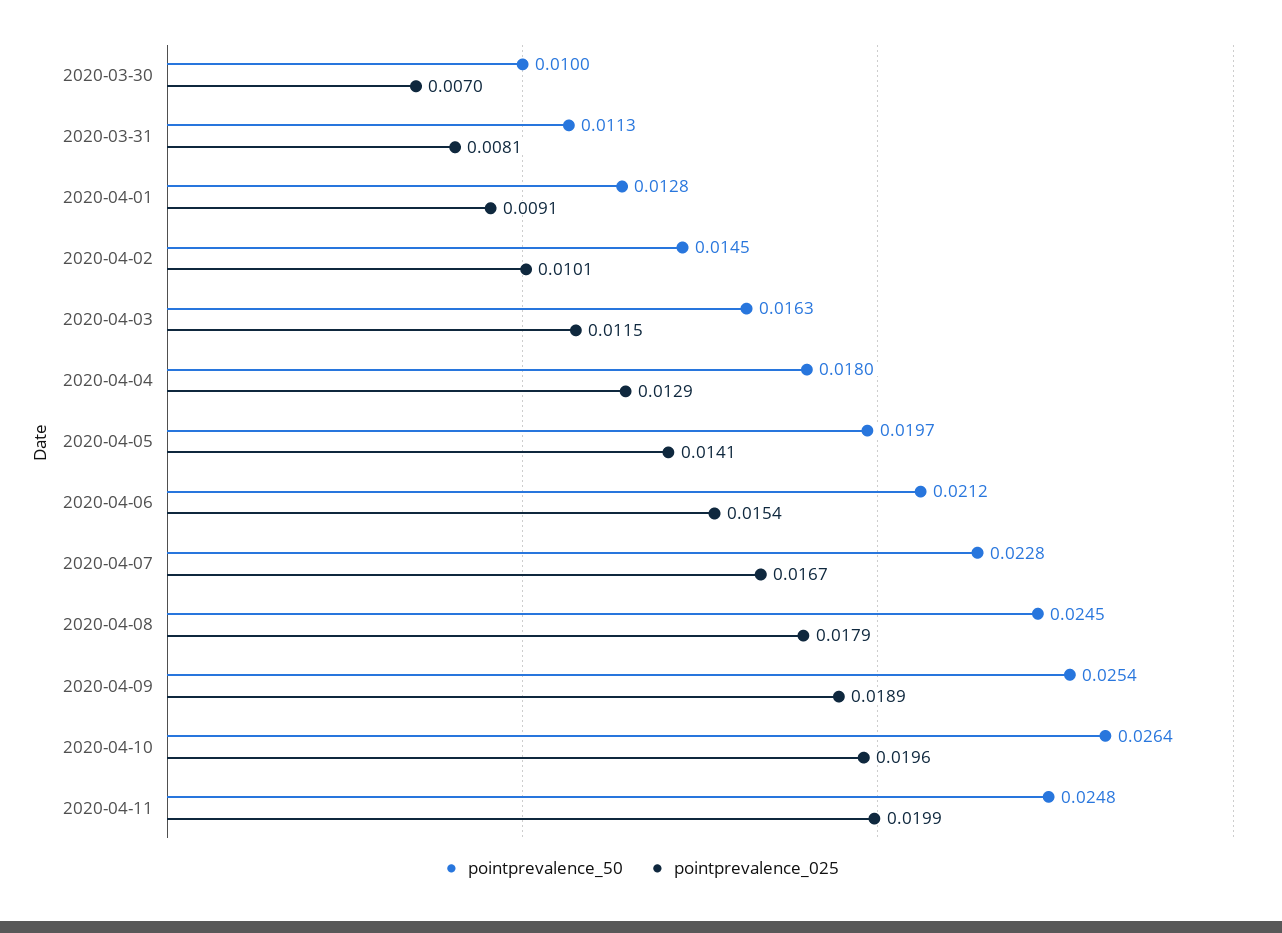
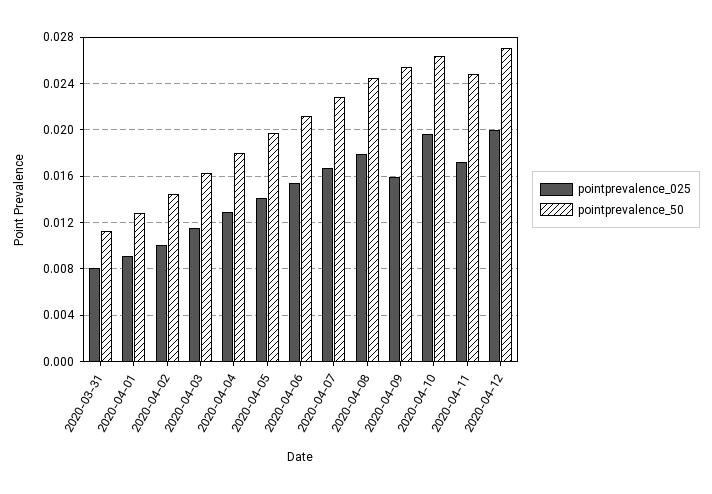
pointprevalence_50, 2020-03-30: 0.01 -> none
pointprevalence_025, 2020-03-30: 0.007 -> none
pointprevalence_025, 2020-04-09: 0.0189 -> 0.016
pointprevalence_025, 2020-04-11: 0.0199 -> 0.017
pointprevalence_025, 2020-04-12: none -> 0.02
pointprevalence_50, 2020-04-12: none -> 0.027

